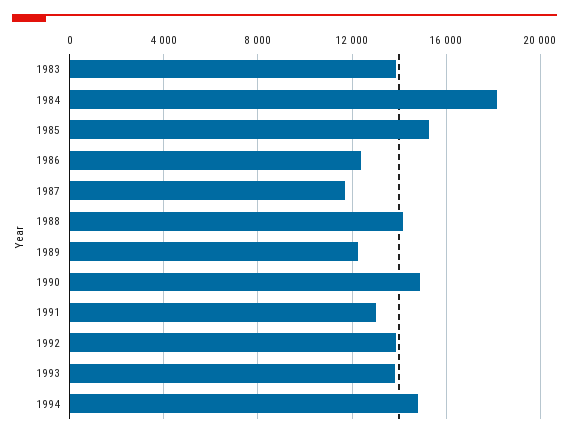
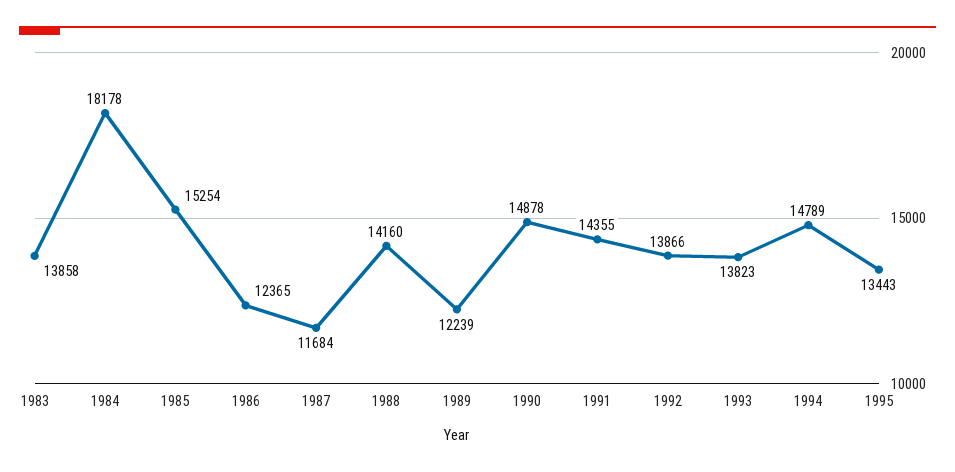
1991: 13000 -> 14355
1995: none -> 13443

